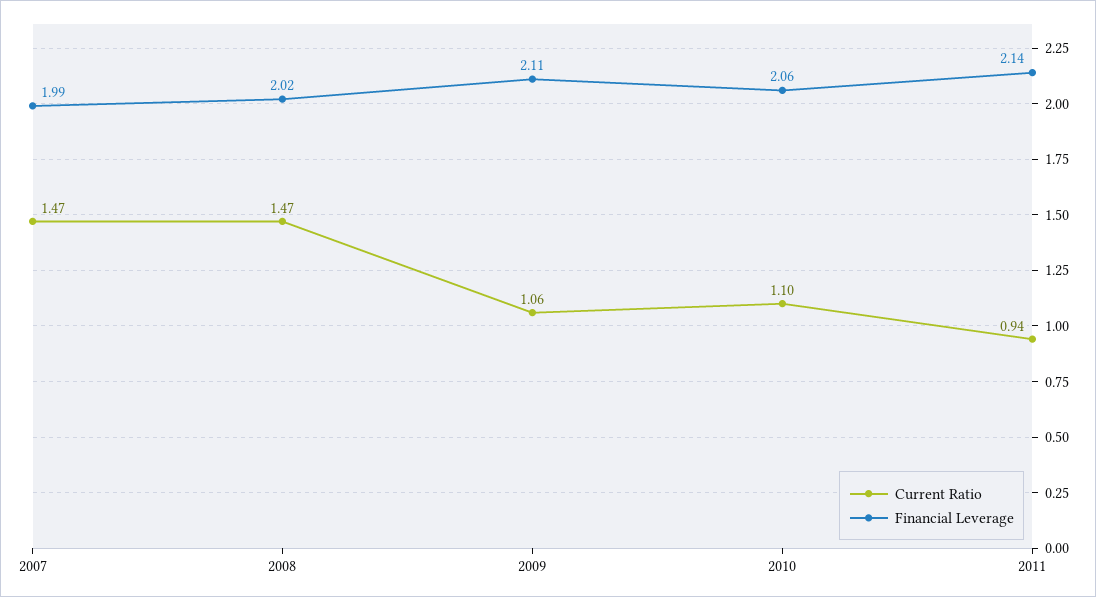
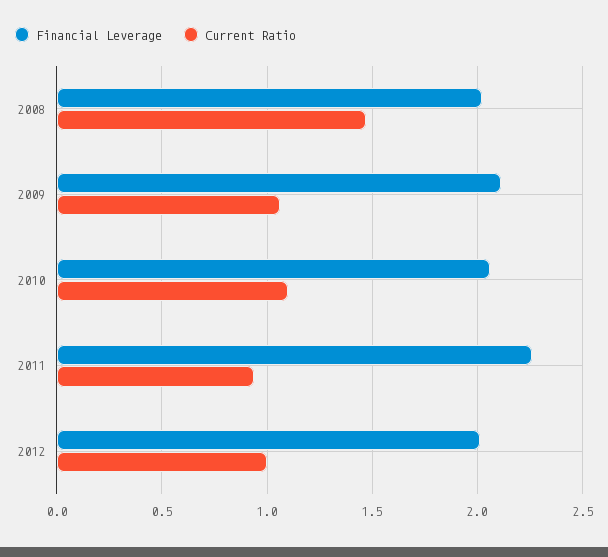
Current Ratio, 2007: 1.47 -> none
Financial Leverage, 2007: 1.99 -> none
Financial Leverage, 2011: 2.14 -> 2.25
Financial Leverage, 2012: none -> 2
Current Ratio, 2012: none -> 1

